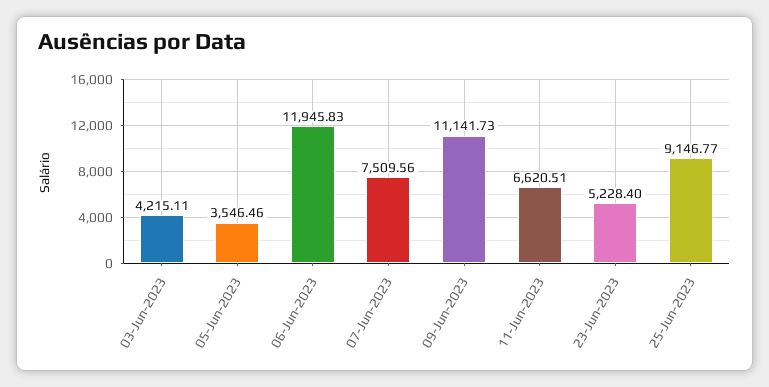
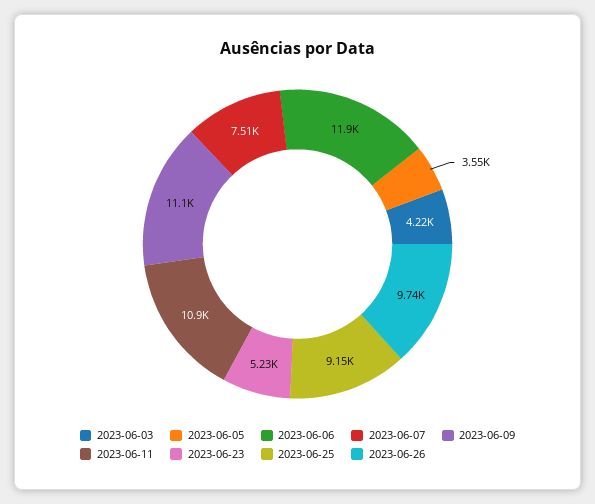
11-Jun-2023: 6620.51 -> 10900
2023-06-26: none -> 9740

